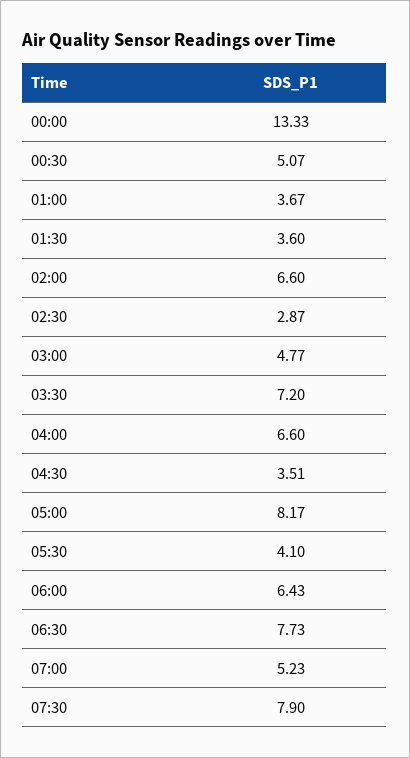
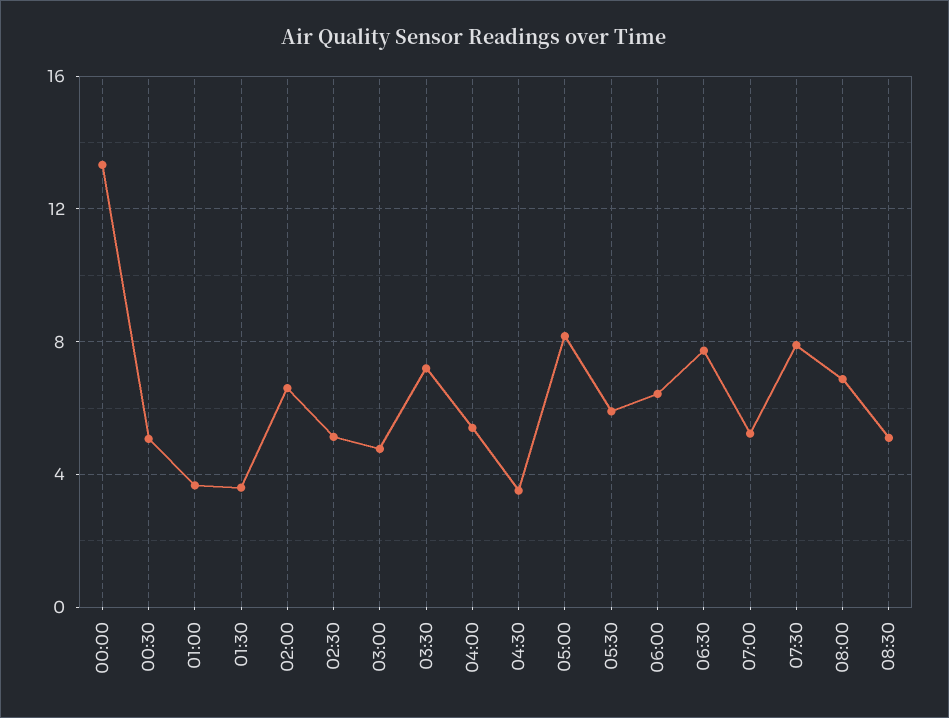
02:30: 2.87 -> 5
04:00: 6.6 -> 5.5
05:30: 4.1 -> 6
08:00: none -> 7
08:30: none -> 5

